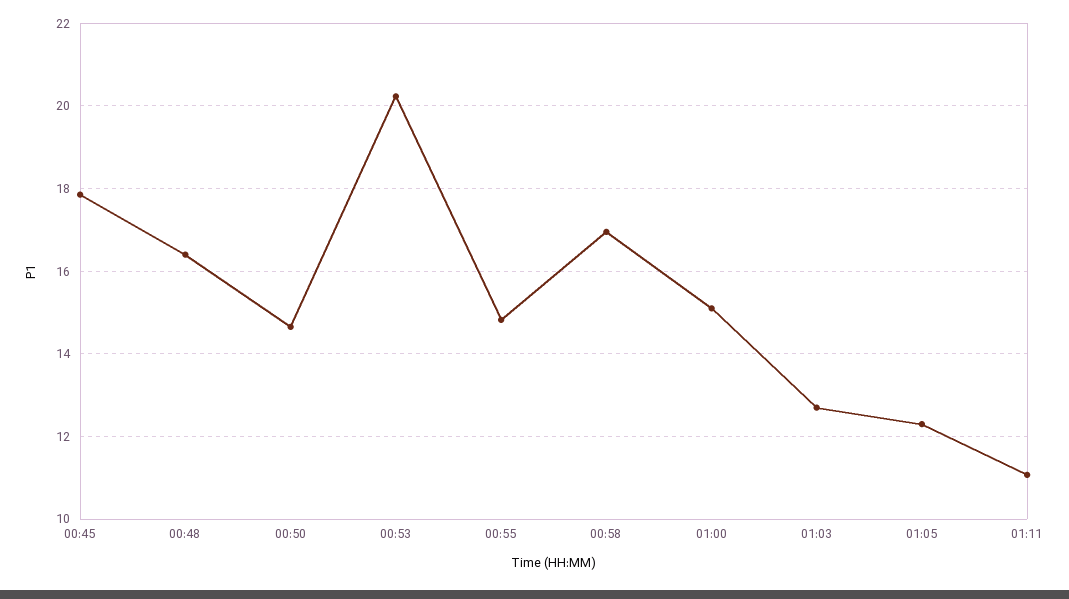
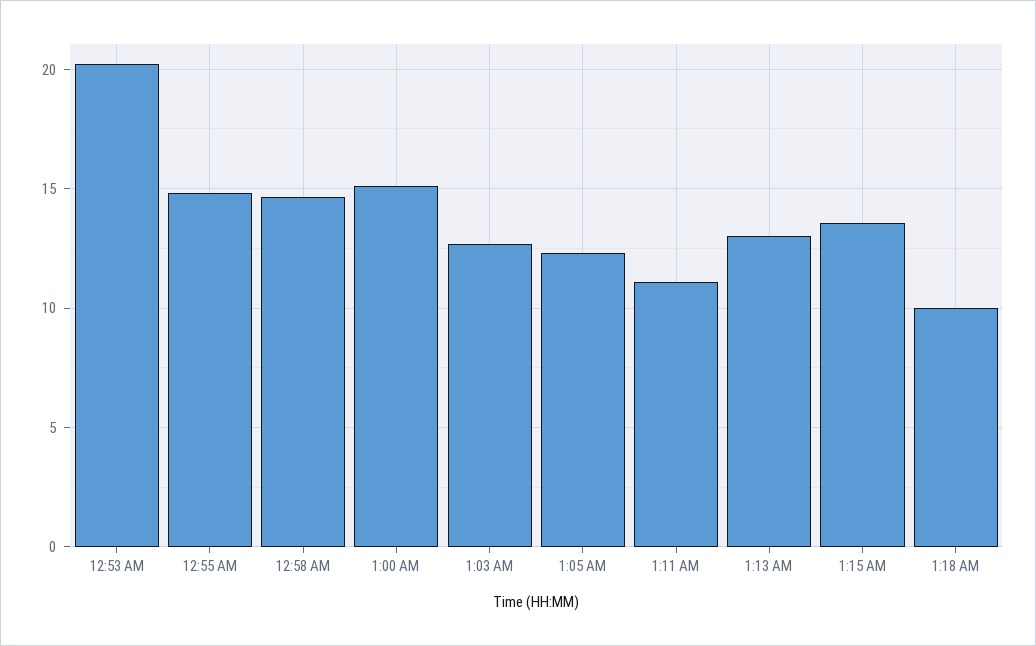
00:45: 17.8 -> none
00:48: 16.4 -> none
00:50: 14.6 -> none
00:58: 17 -> 14.5
1:13 AM: none -> 13
1:15 AM: none -> 13.5
1:18 AM: none -> 10

